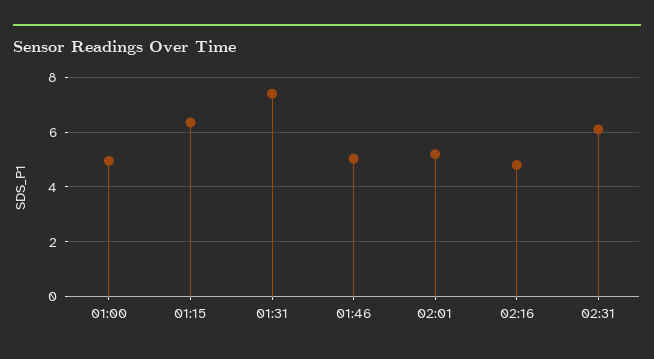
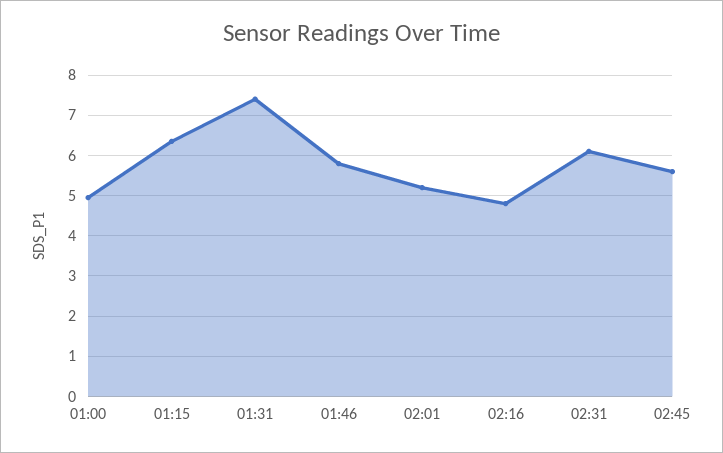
01:46: 5 -> 5.8
02:45: none -> 5.6

